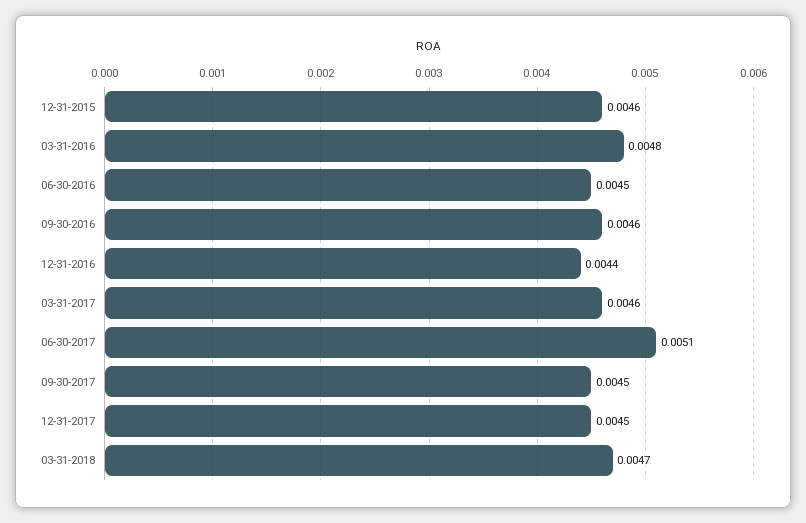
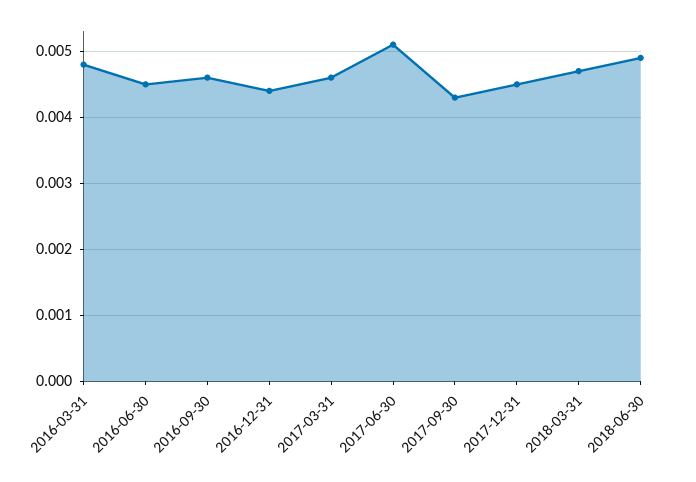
12-31-2015: 0.0046 -> none
09-30-2017: 0.0045 -> 0.0043
2018-06-30: none -> 0.0049

